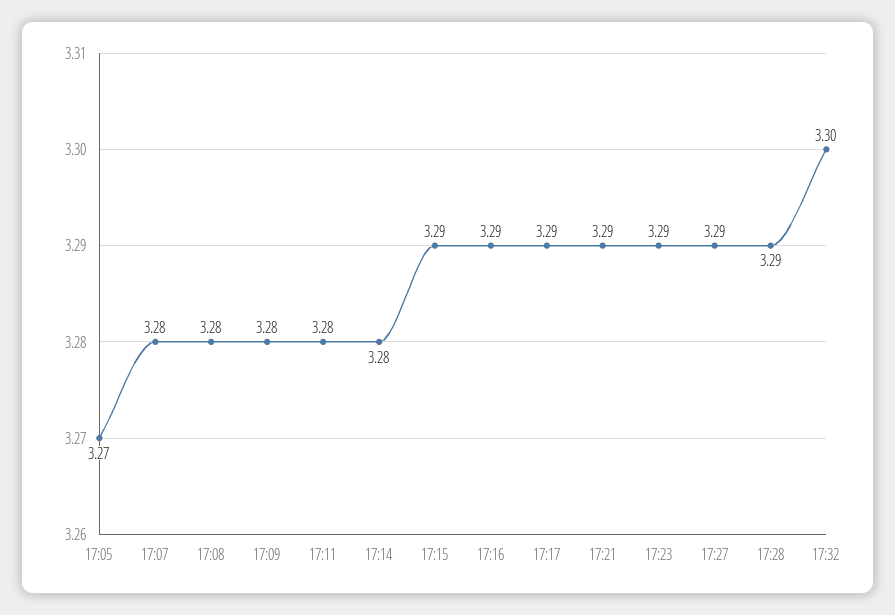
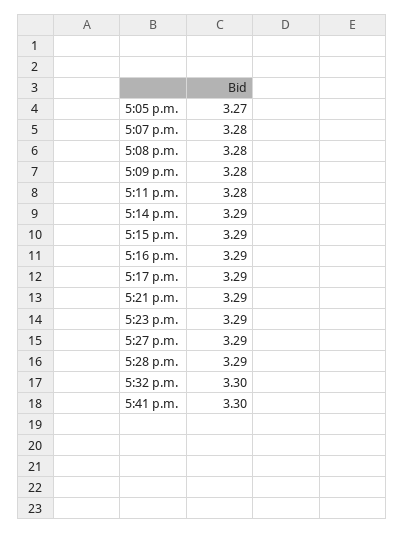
17:14: 3.28 -> 3.29
5:41 p.m.: none -> 3.3

